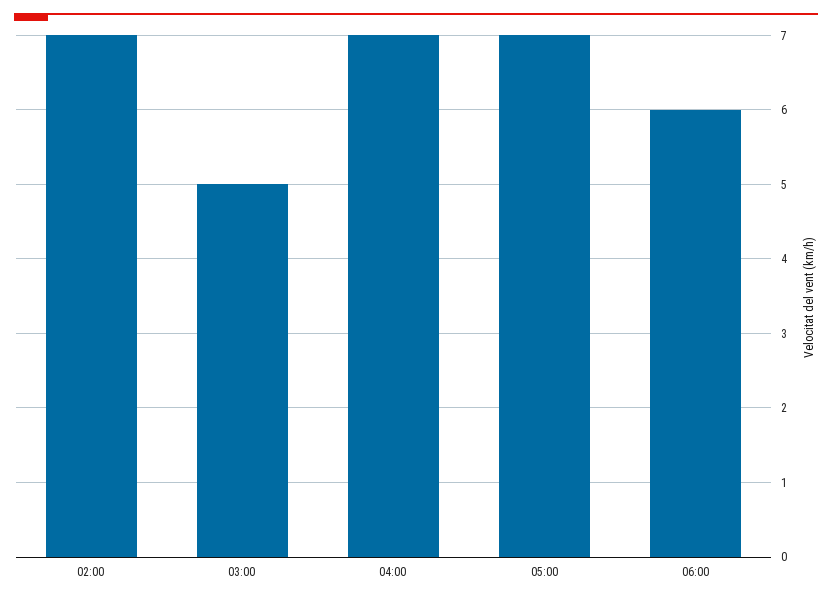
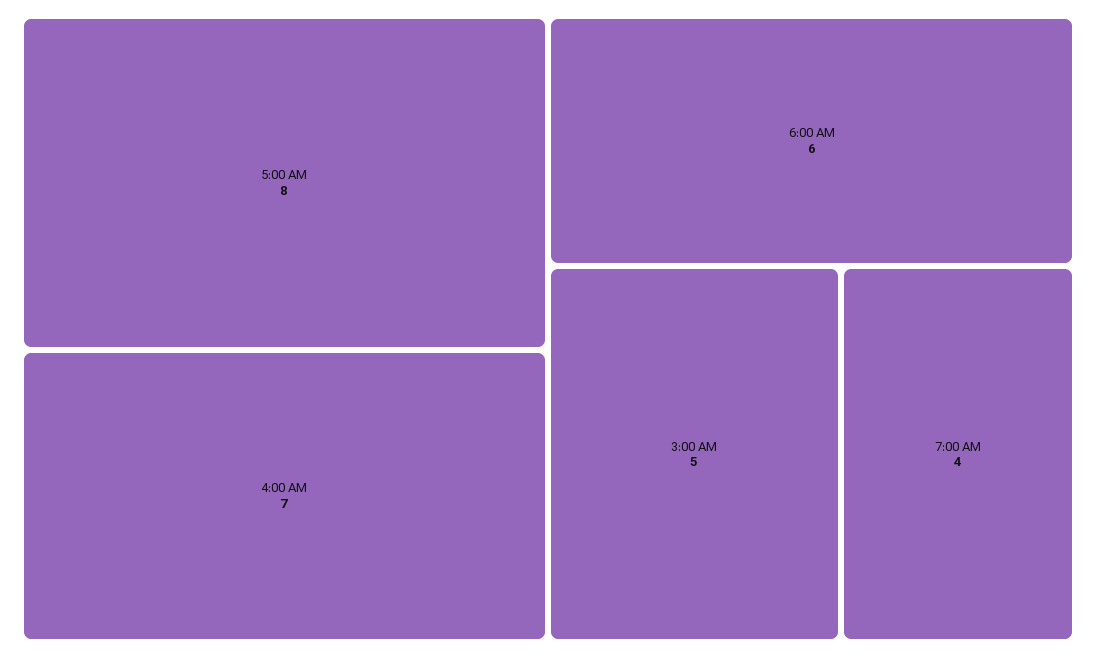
02:00: 7 -> none
05:00: 7 -> 8
7:00 AM: none -> 4

